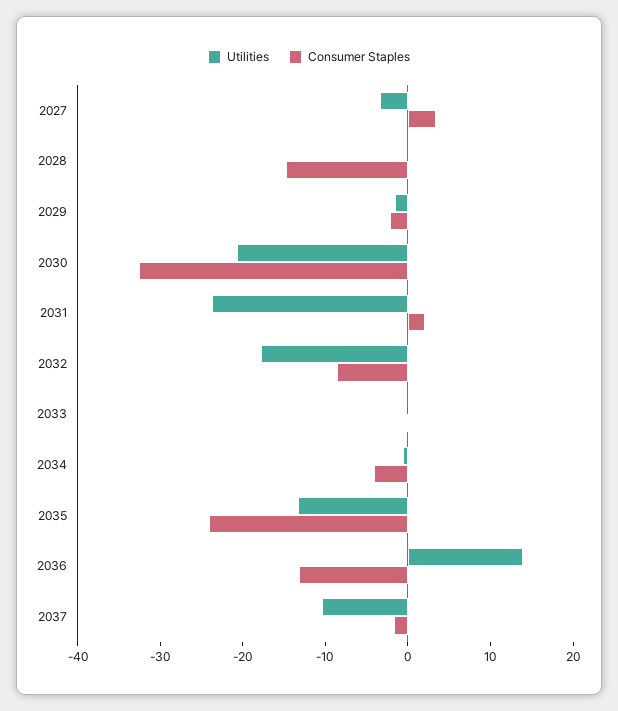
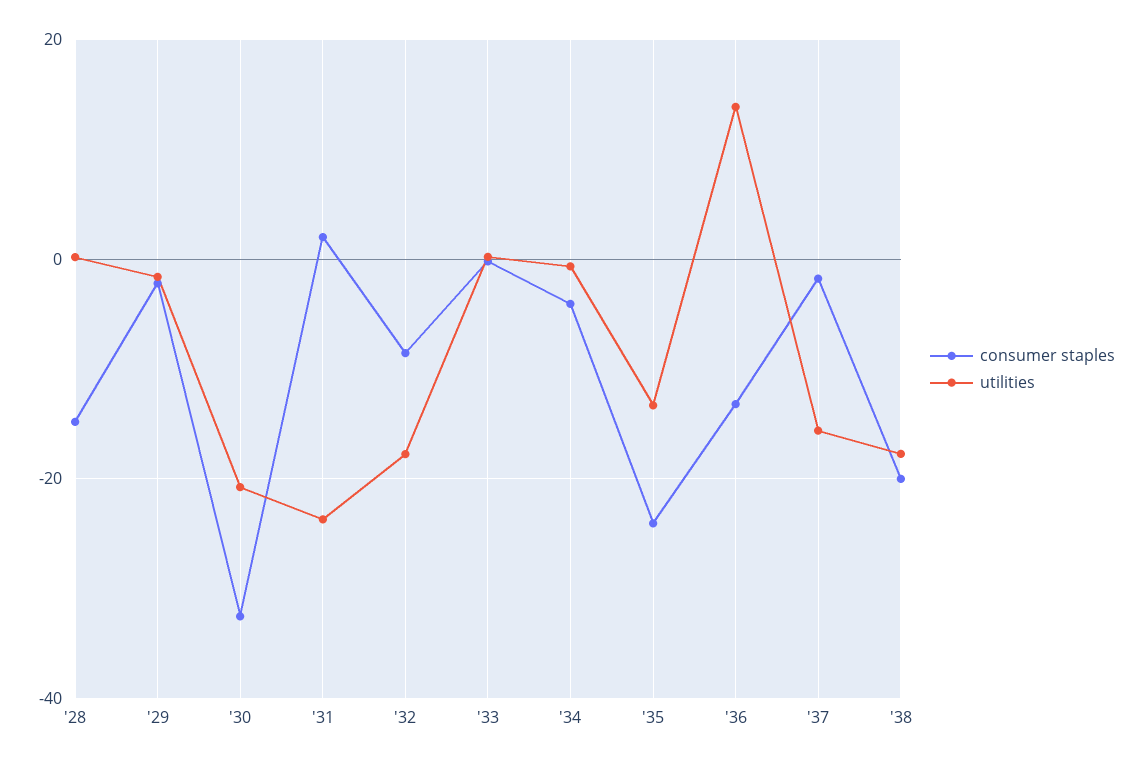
Utilities, 2027: -4 -> none
Consumer Staples, 2027: 4 -> none
Utilities, 2037: -10 -> -16
Consumer Staples, '38: none -> -20
Utilities, '38: none -> -18

